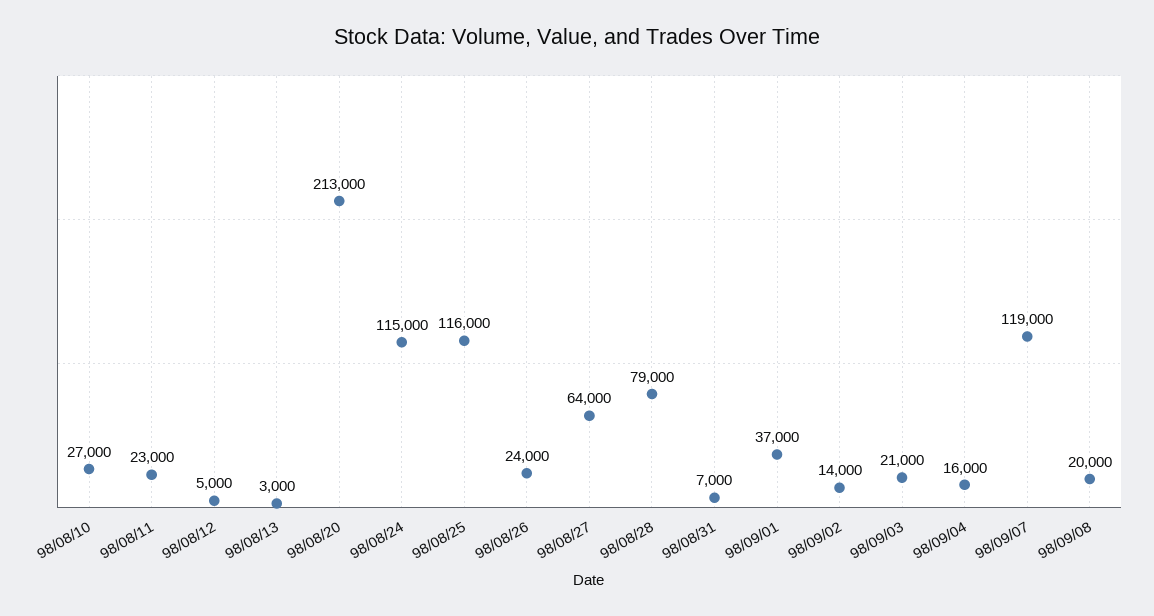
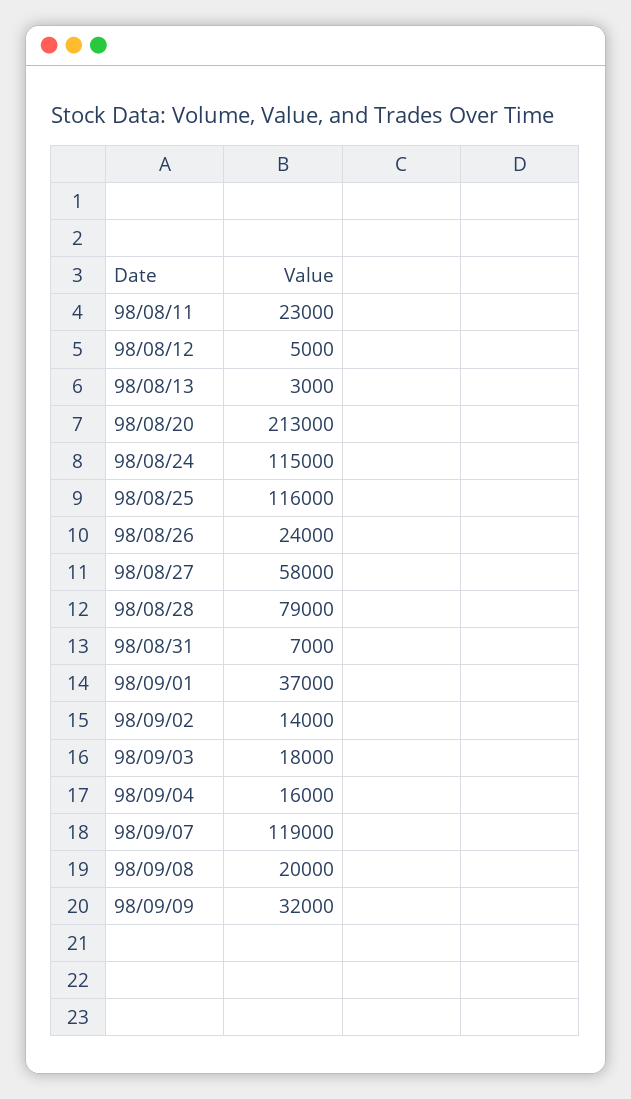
98/08/10: 27000 -> none
98/08/27: 64000 -> 58000
98/09/03: 21000 -> 18000
98/09/09: none -> 32000

